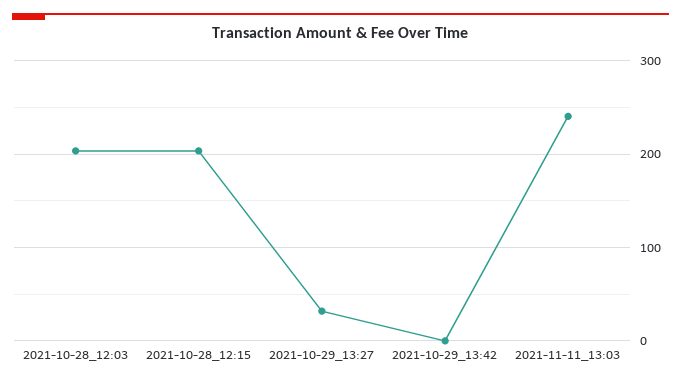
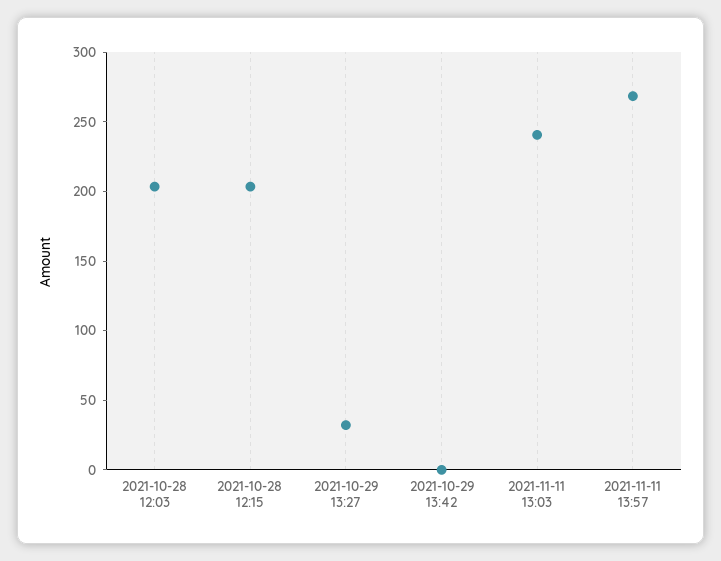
2021-11-11 13:57: none -> 270

